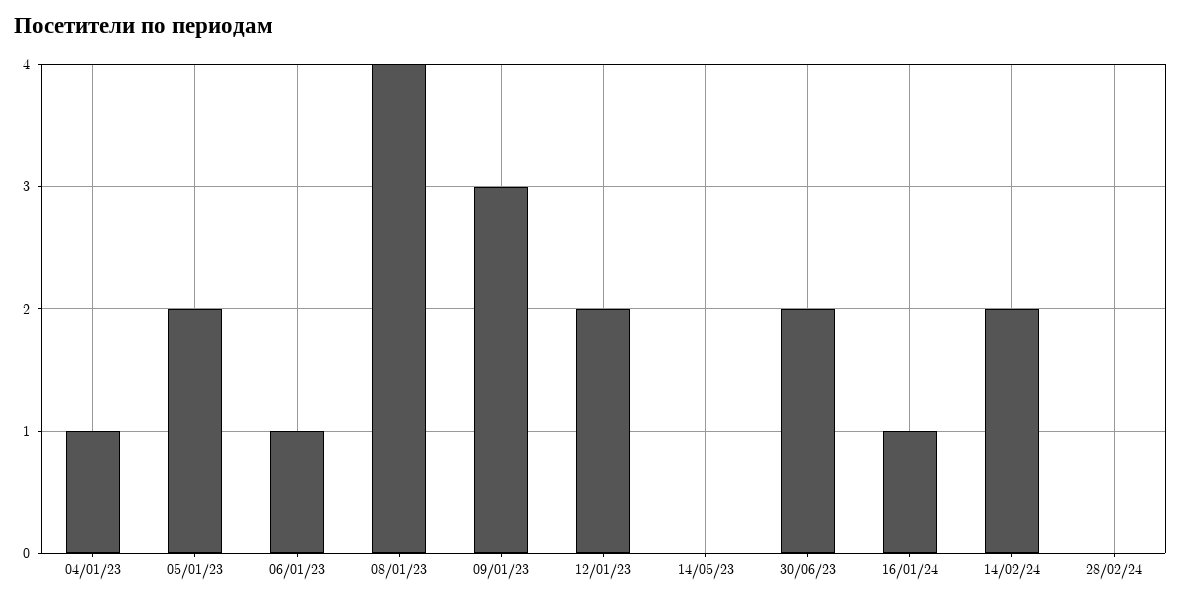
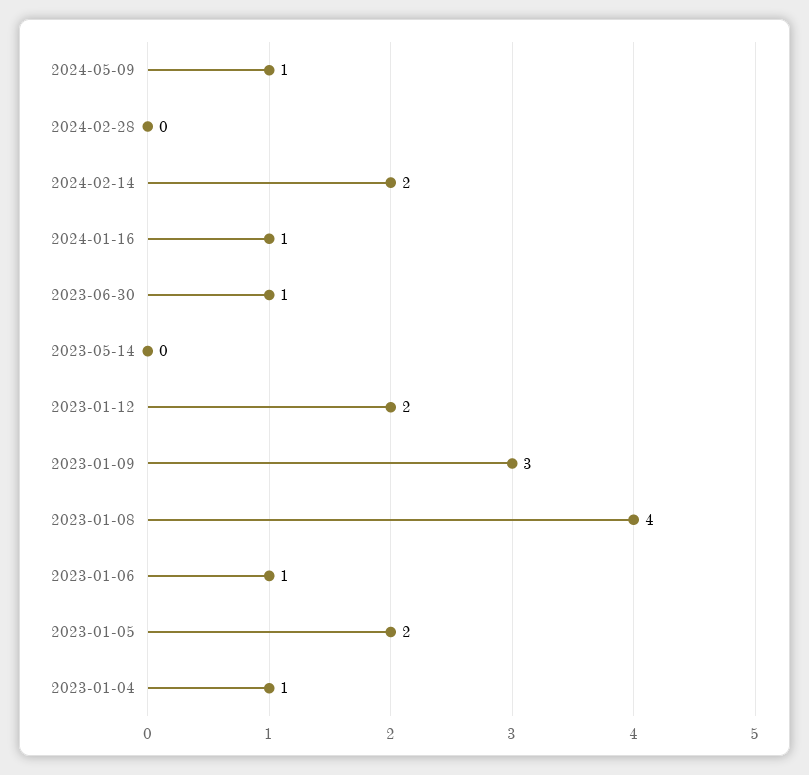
30/06/23: 2 -> 1
2024-05-09: none -> 1

